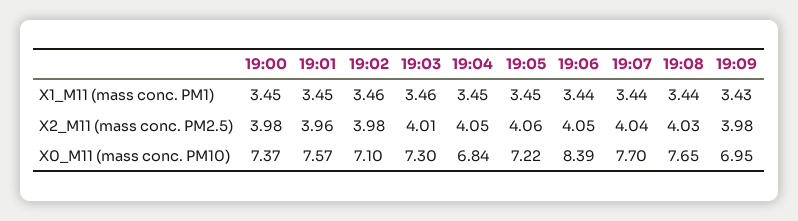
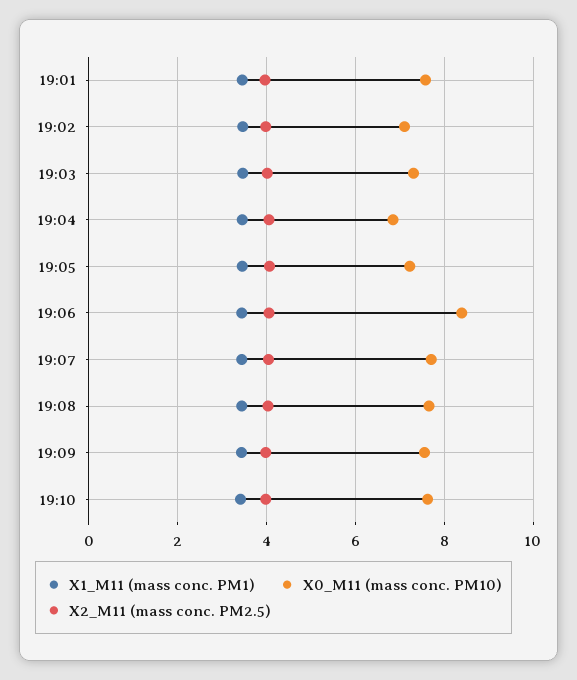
X1_M11 (mass conc. PM1), 19:00: 3.45 -> none
X2_M11 (mass conc. PM2.5), 19:00: 3.98 -> none
X0_M11 (mass conc. PM10), 19:00: 7.37 -> none
X0_M11 (mass conc. PM10), 19:09: 6.95 -> 7.6
X1_M11 (mass conc. PM1), 19:10: none -> 3.4
X0_M11 (mass conc. PM10), 19:10: none -> 7.6
X2_M11 (mass conc. PM2.5), 19:10: none -> 4

